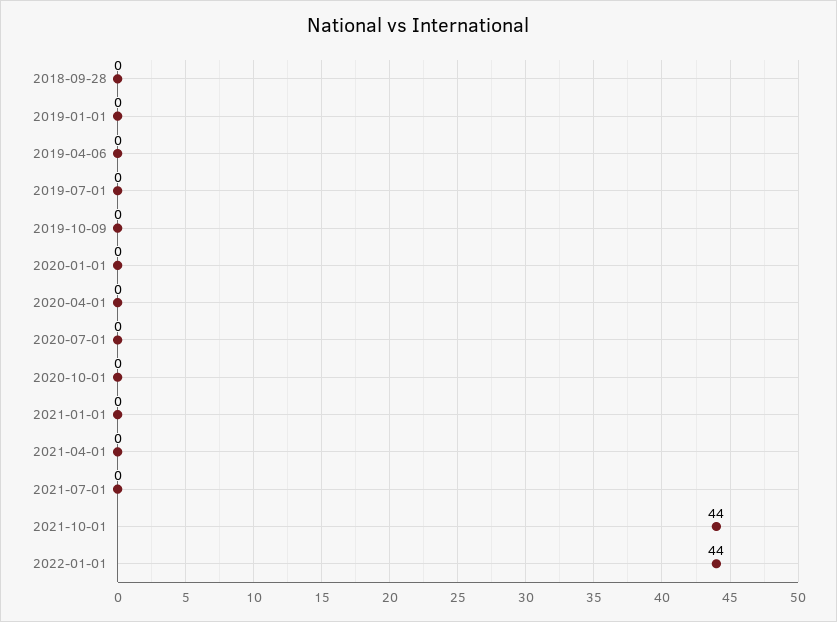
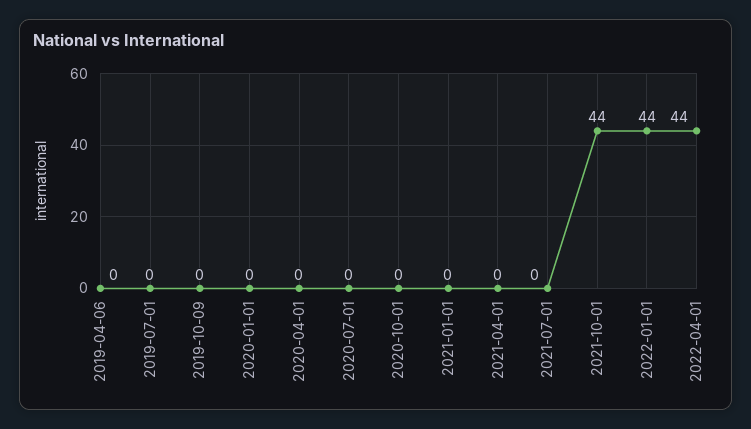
2018-09-28: 0 -> none
2019-01-01: 0 -> none
2022-04-01: none -> 44

